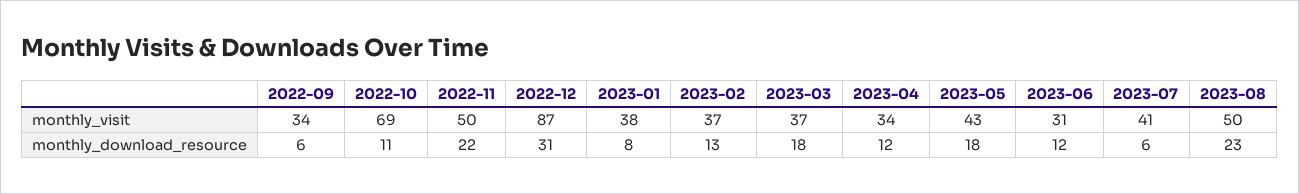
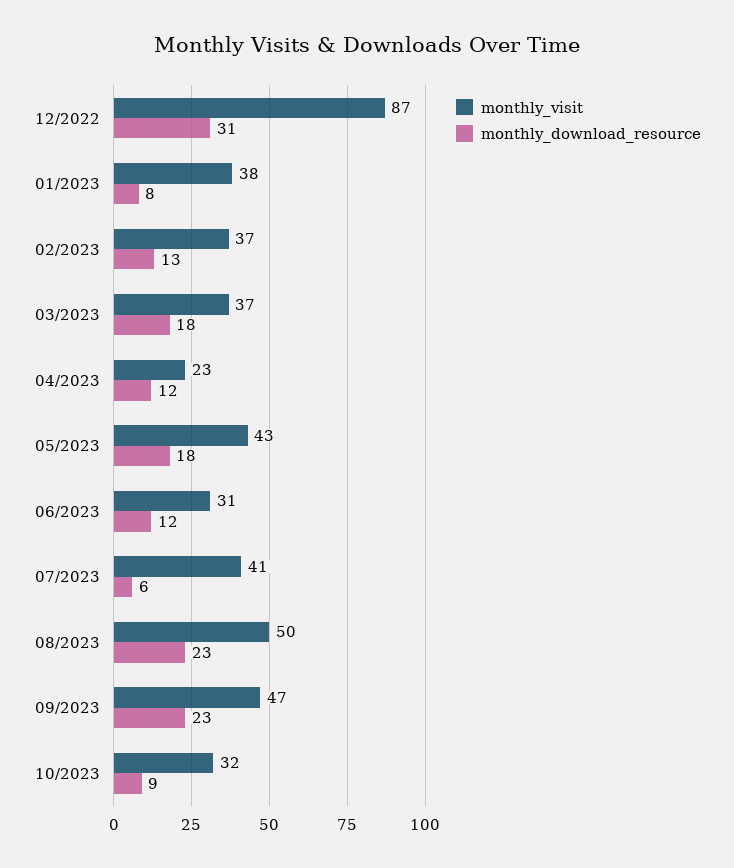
monthly_visit, 2022-09: 34 -> none
monthly_visit, 2022-10: 69 -> none
monthly_visit, 2022-11: 50 -> none
monthly_visit, 2023-04: 34 -> 23
monthly_download_resource, 2022-09: 6 -> none
monthly_download_resource, 2022-10: 11 -> none
monthly_download_resource, 2022-11: 22 -> none
monthly_visit, 09/2023: none -> 47
monthly_download_resource, 09/2023: none -> 23
monthly_visit, 10/2023: none -> 32
monthly_download_resource, 10/2023: none -> 9

